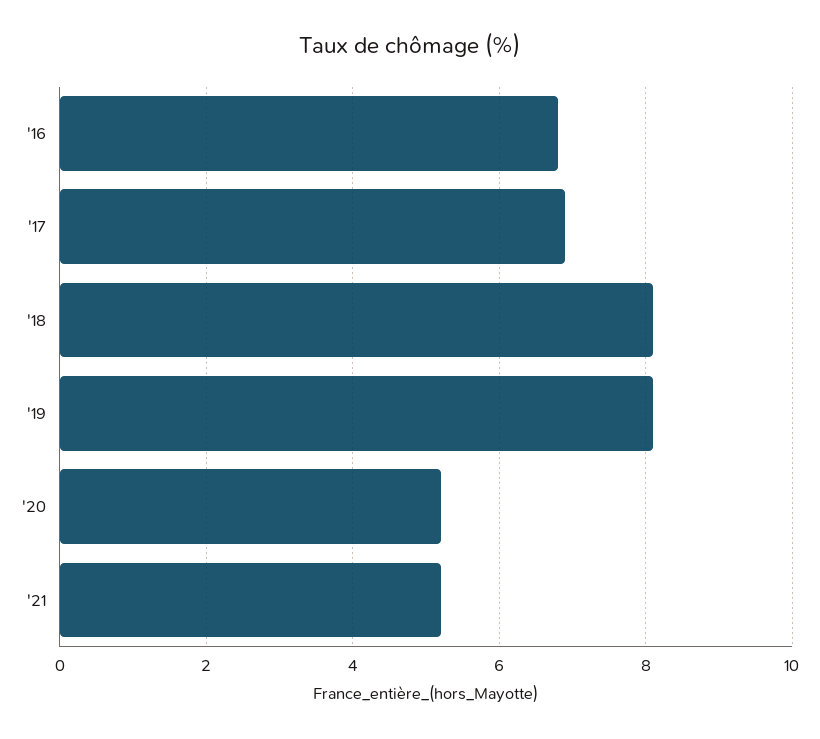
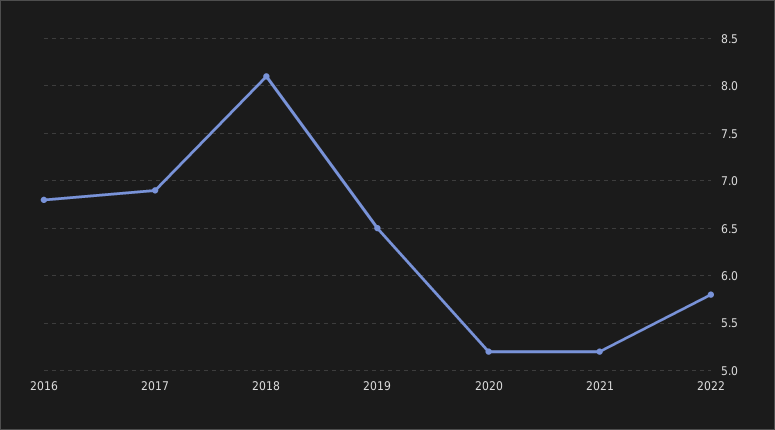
'19: 8 -> 6.5
2022: none -> 5.8

